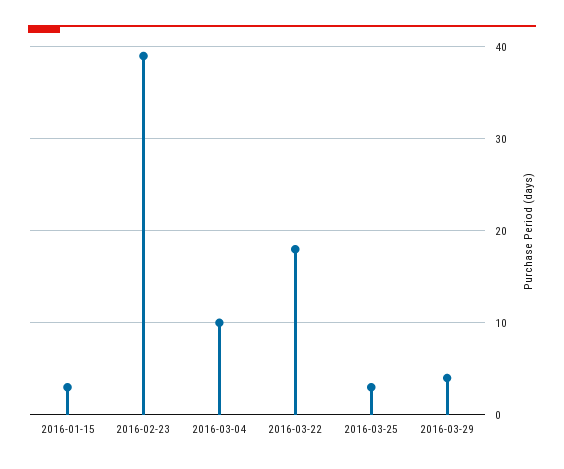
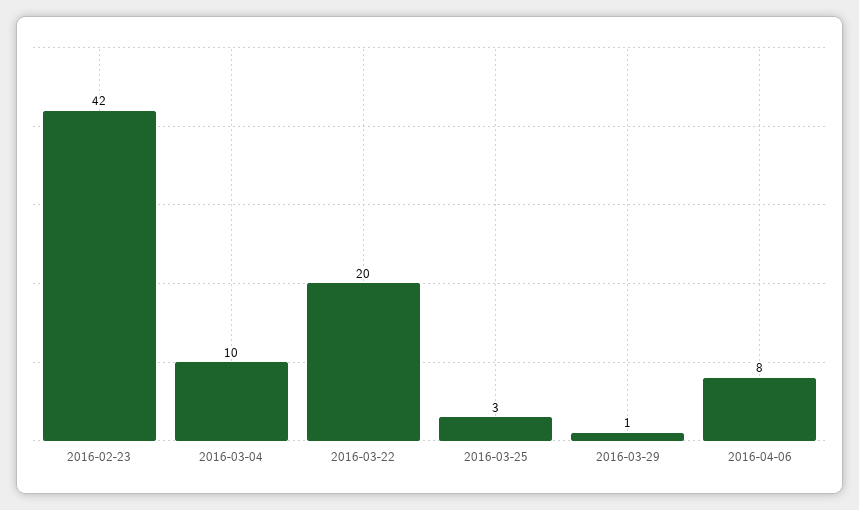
2016-01-15: 3 -> none
2016-02-23: 39 -> 42
2016-03-22: 18 -> 20
2016-03-29: 4 -> 1
2016-04-06: none -> 8

